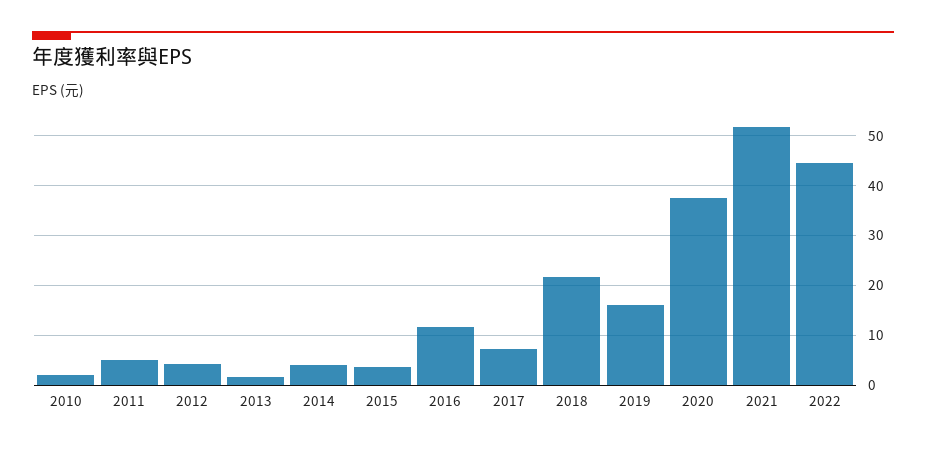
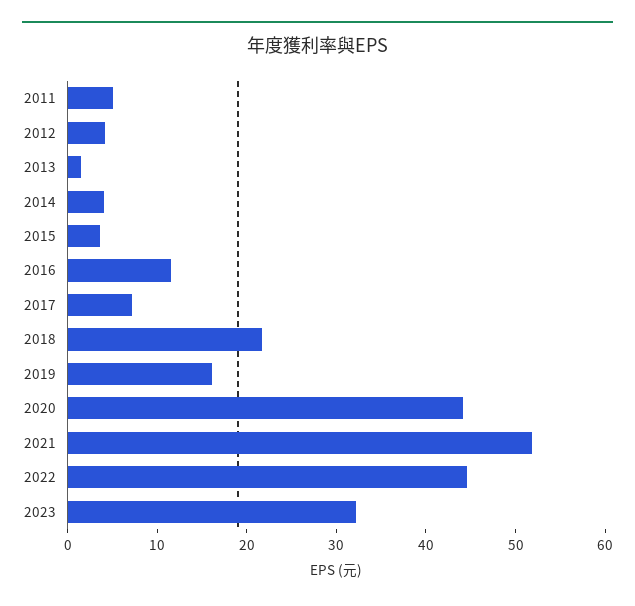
2010: 2 -> none
2020: 38 -> 44
2023: none -> 32

